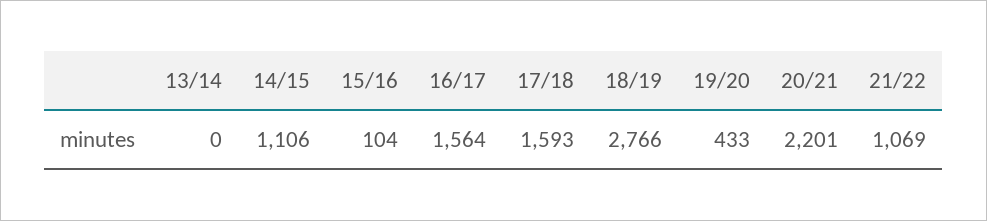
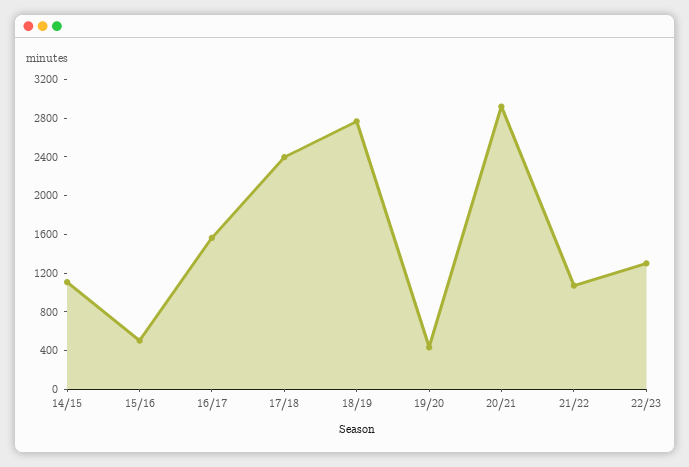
13/14: 0 -> none
15/16: 104 -> 500
17/18: 1593 -> 2400
20/21: 2201 -> 2900
22/23: none -> 1300

